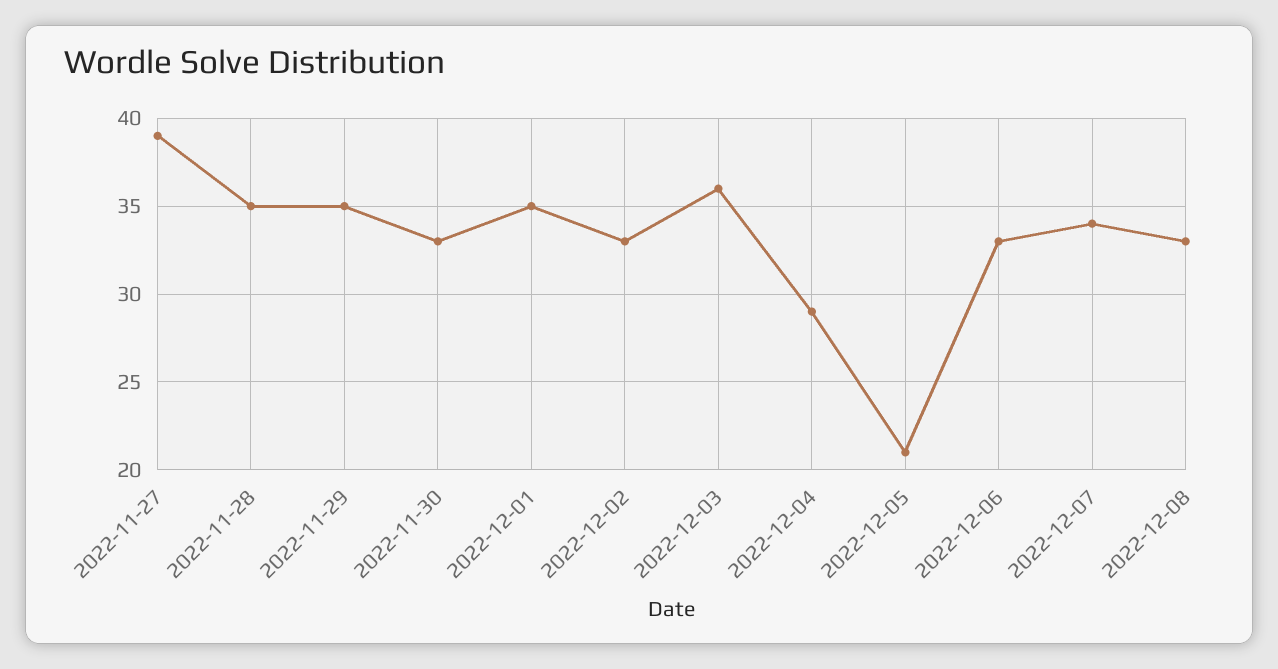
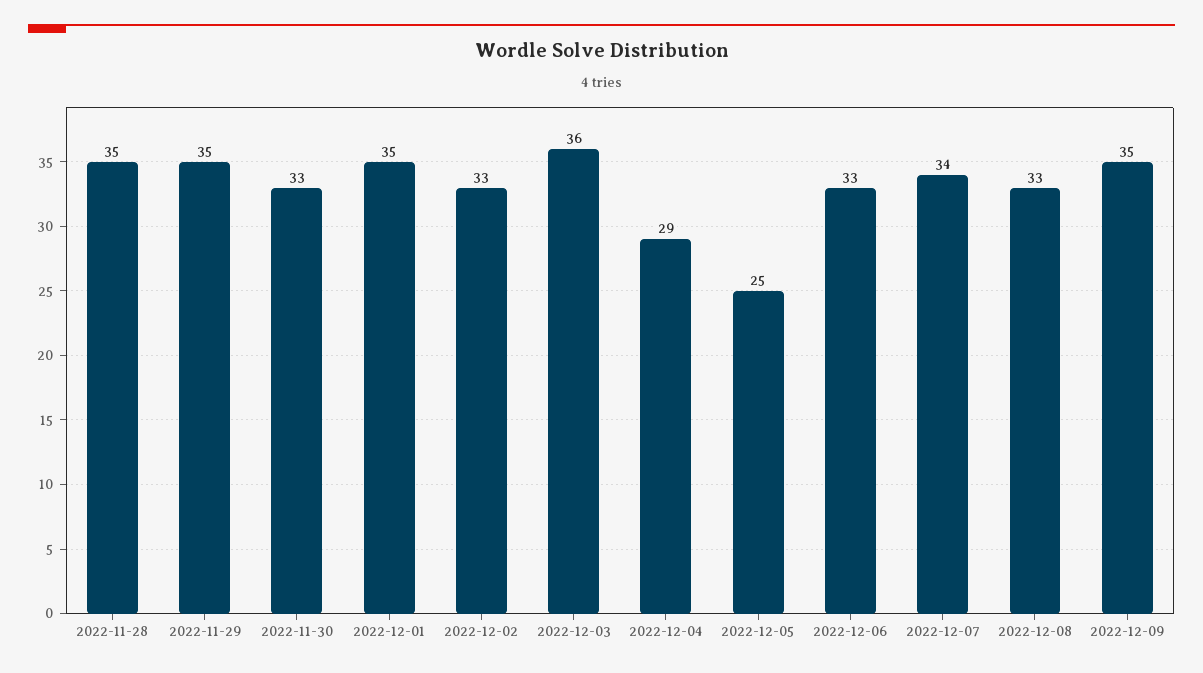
2022-11-27: 39 -> none
2022-12-05: 21 -> 25
2022-12-09: none -> 35

